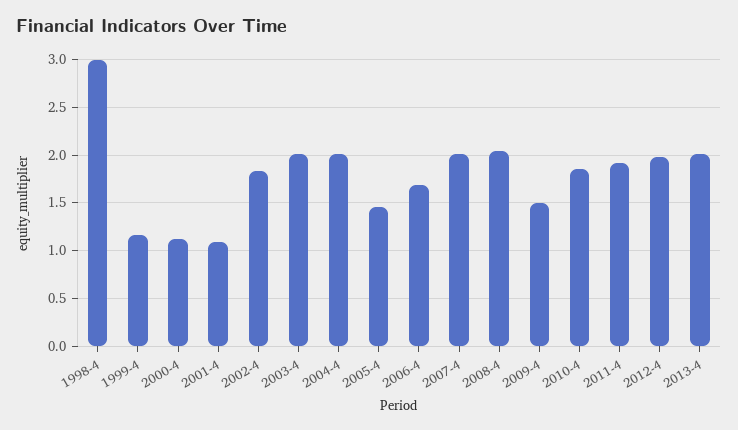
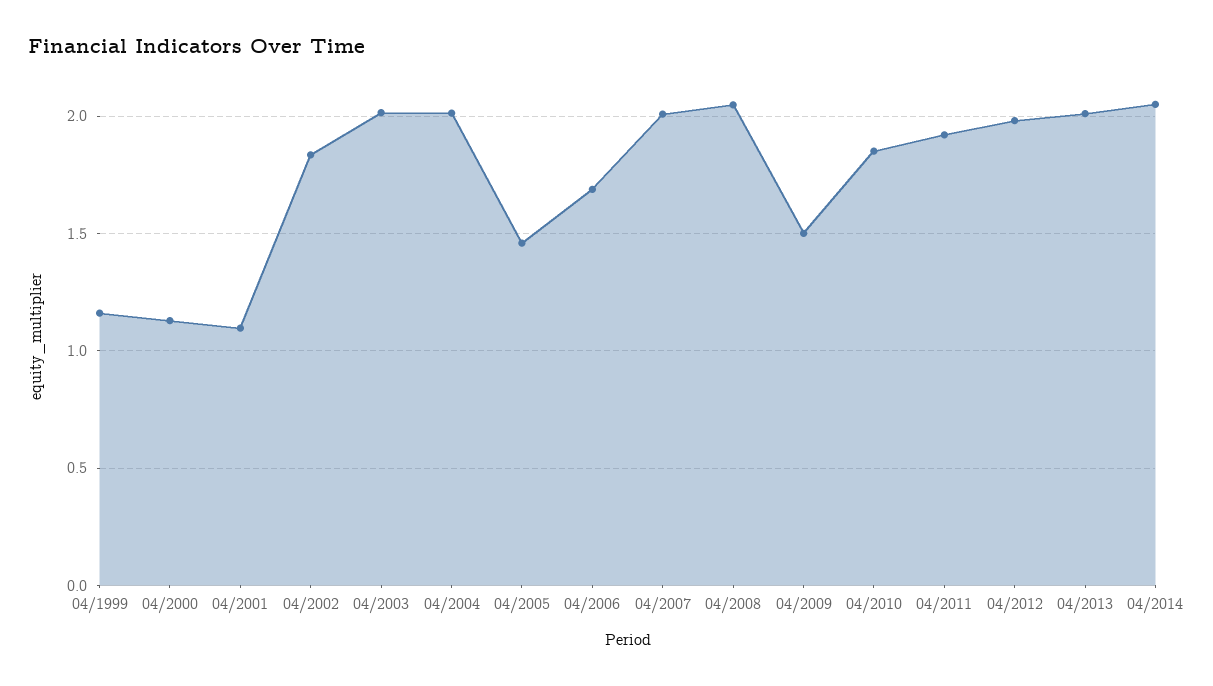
1998-4: 3 -> none
04/2014: none -> 2.05

